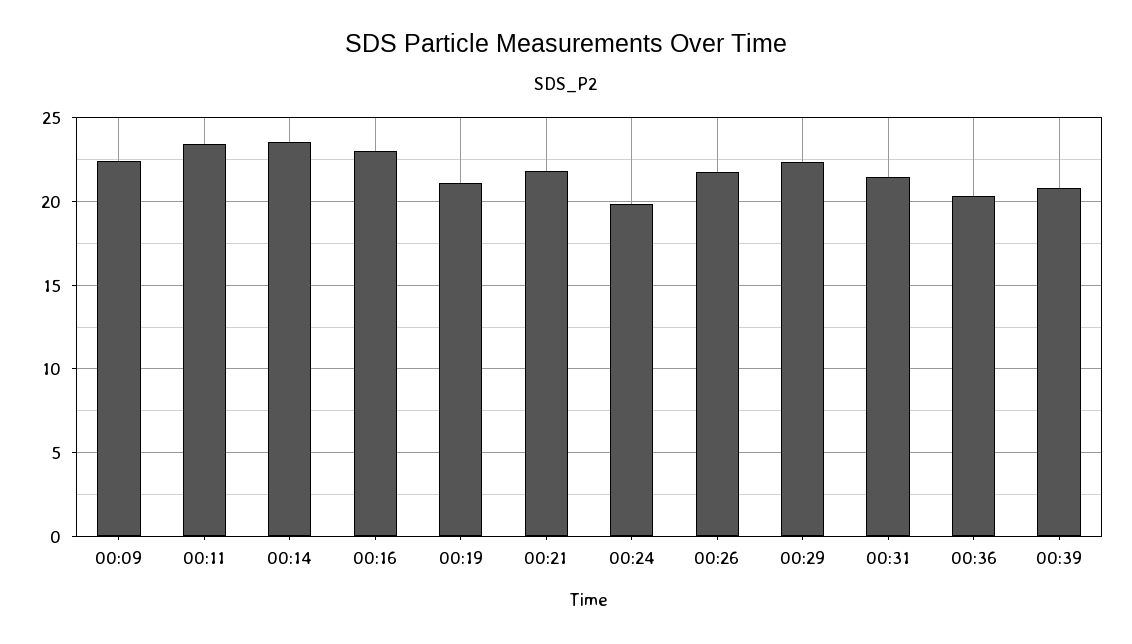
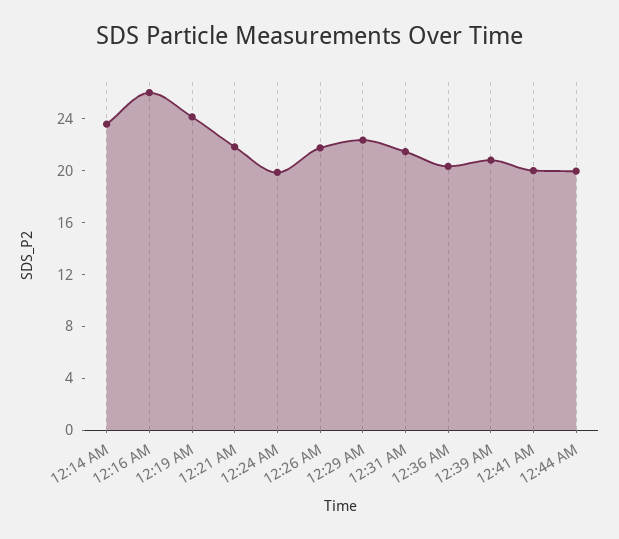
00:09: 22.5 -> none
00:11: 23.5 -> none
00:16: 23 -> 26
00:19: 21 -> 24
12:41 AM: none -> 20
12:44 AM: none -> 20

